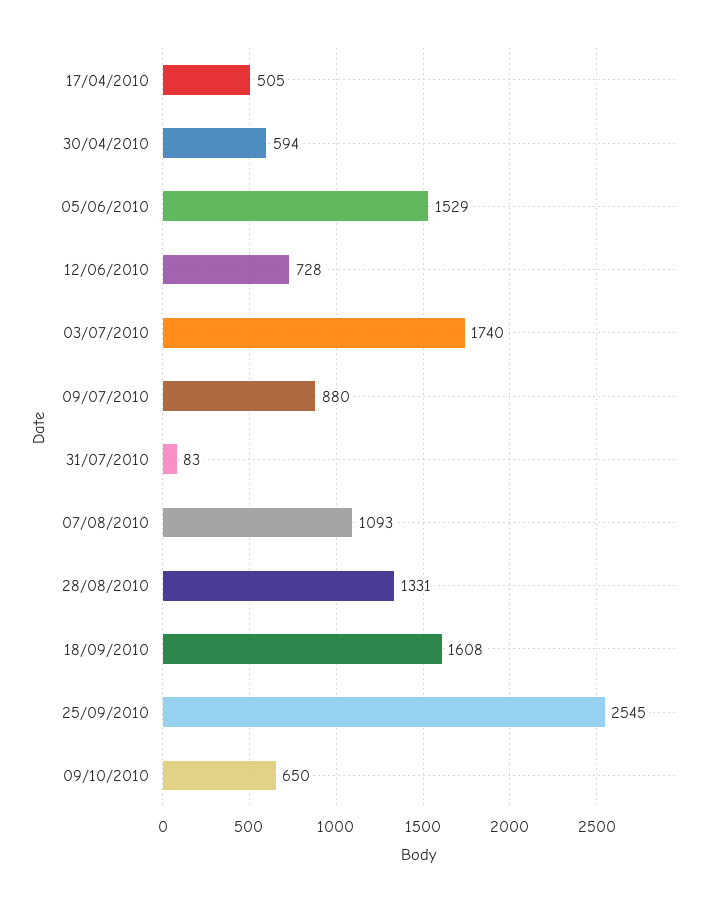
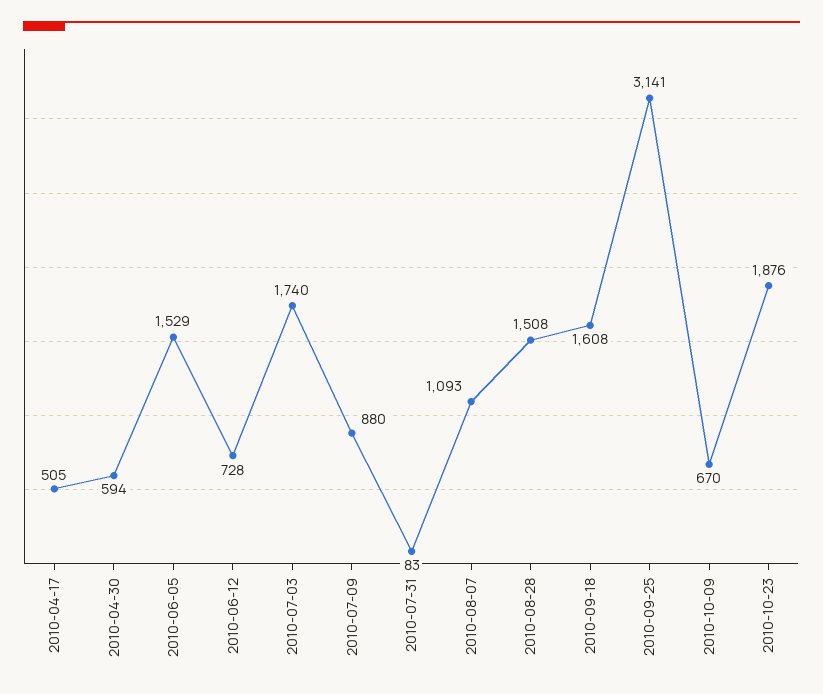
28/08/2010: 1331 -> 1508
25/09/2010: 2545 -> 3141
09/10/2010: 650 -> 670
2010-10-23: none -> 1876

